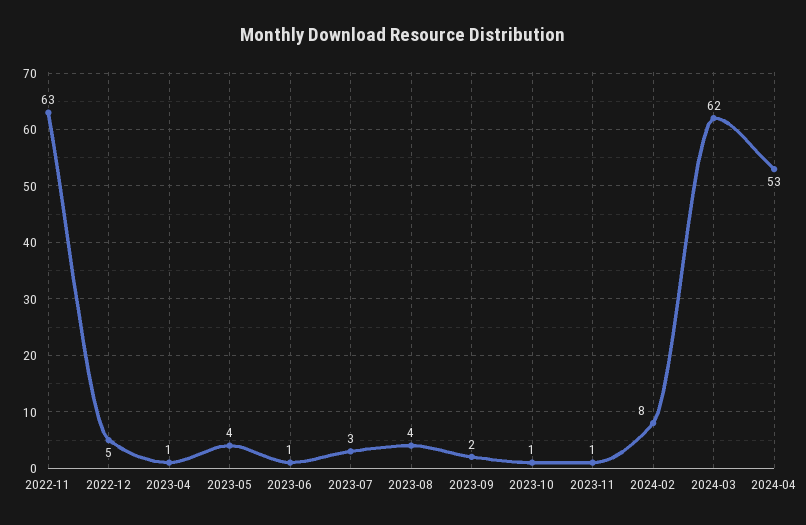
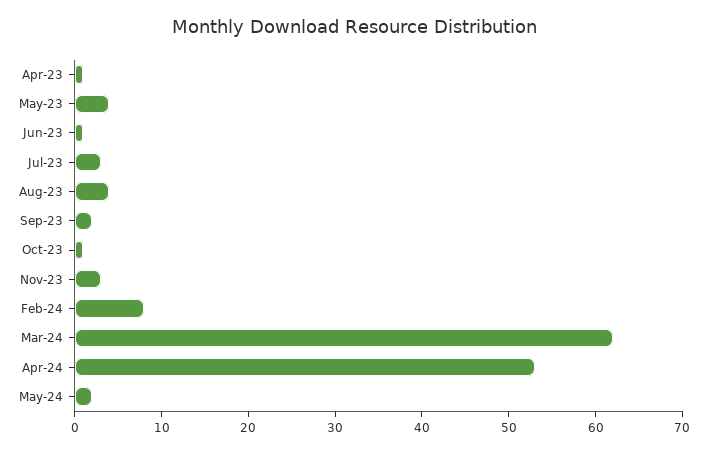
2022-11: 63 -> none
2022-12: 5 -> none
2023-11: 1 -> 3
May-24: none -> 2

